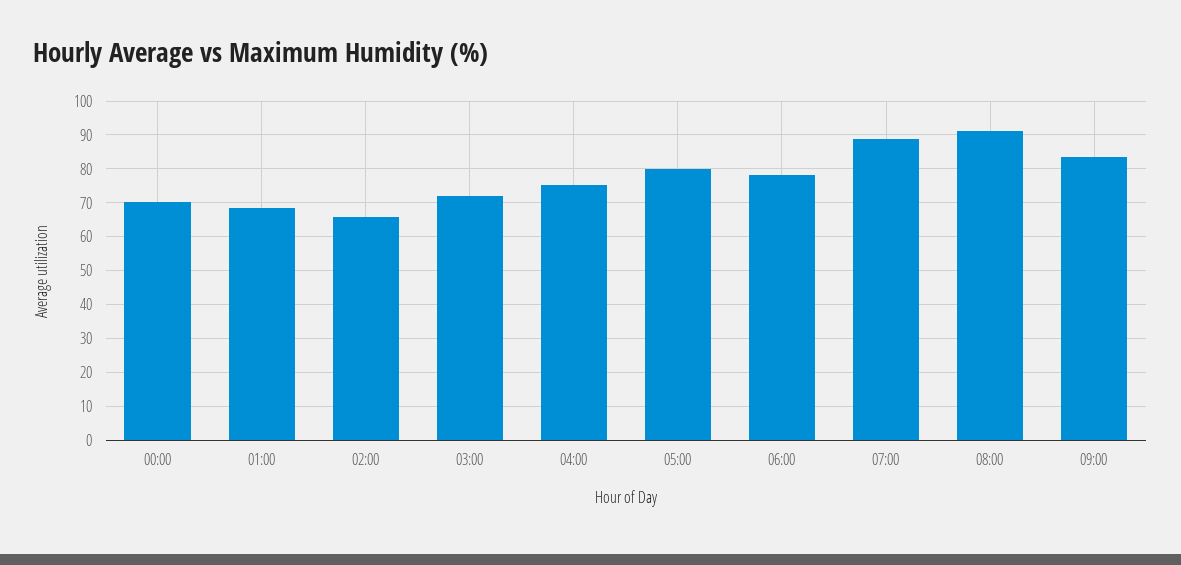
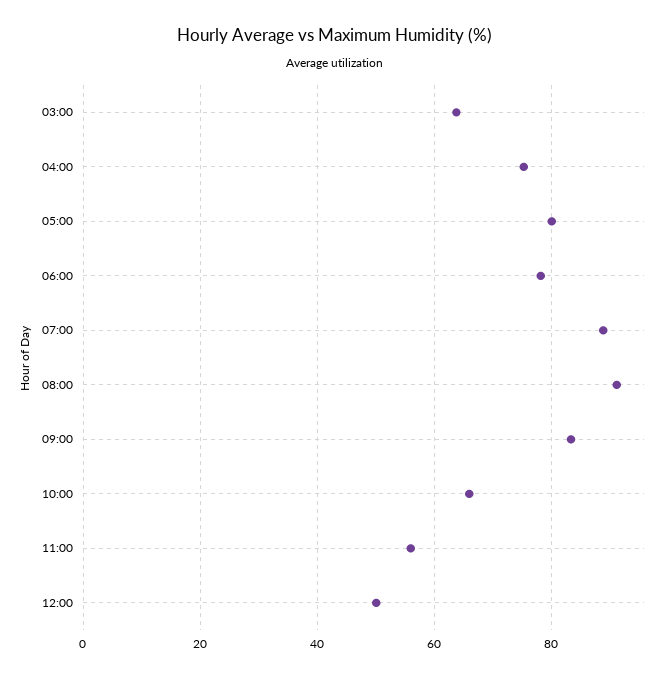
00:00: 70 -> none
01:00: 68 -> none
02:00: 66 -> none
03:00: 72 -> 64
10:00: none -> 66
11:00: none -> 56
12:00: none -> 50

